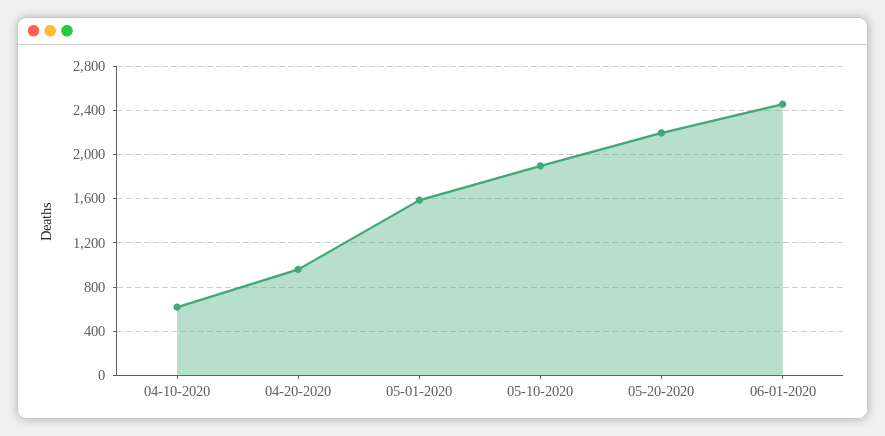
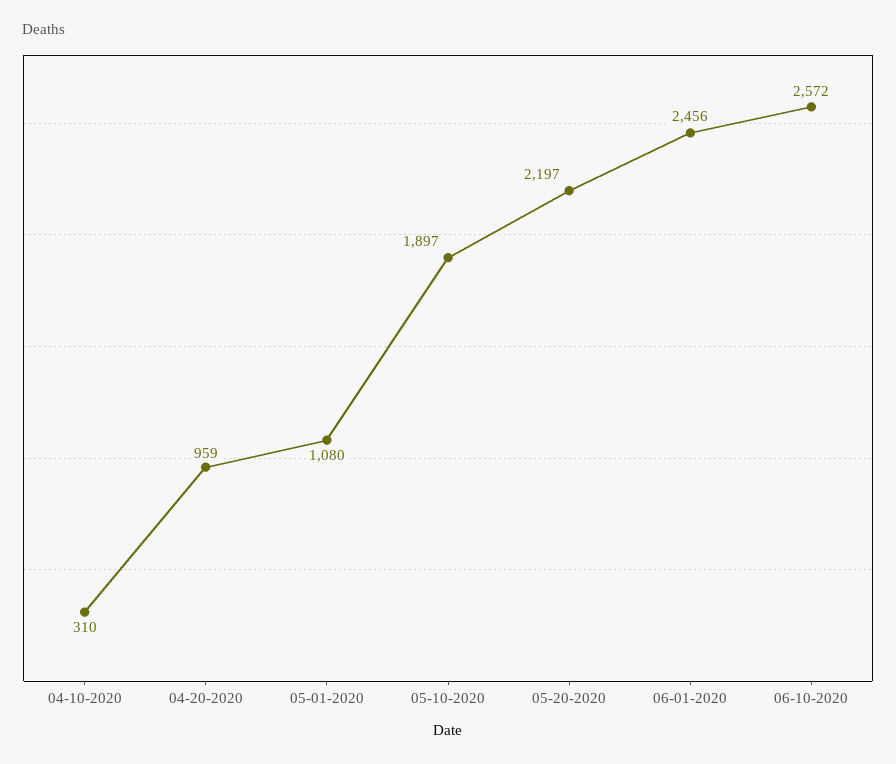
04-10-2020: 600 -> 310
05-01-2020: 1600 -> 1080
06-10-2020: none -> 2572

